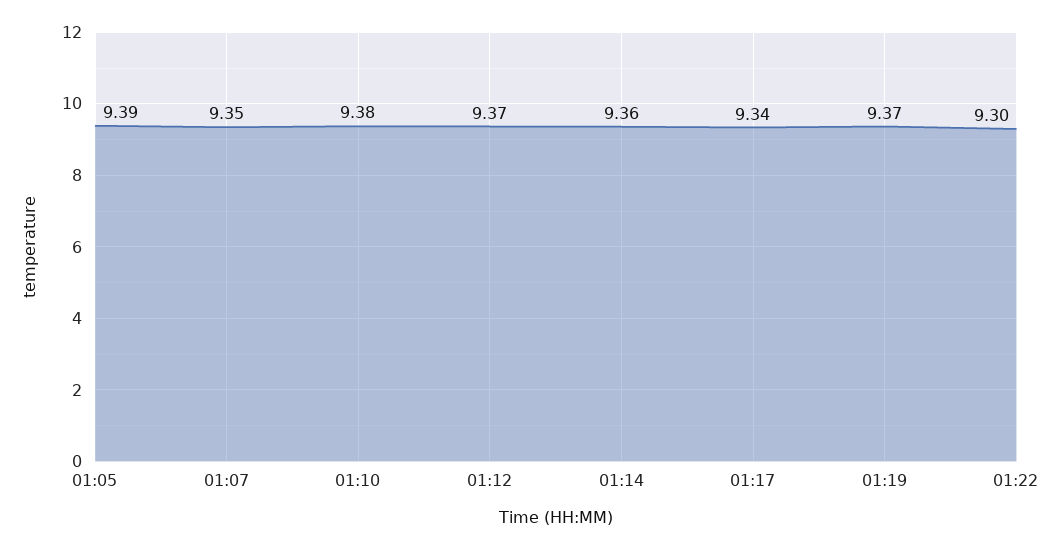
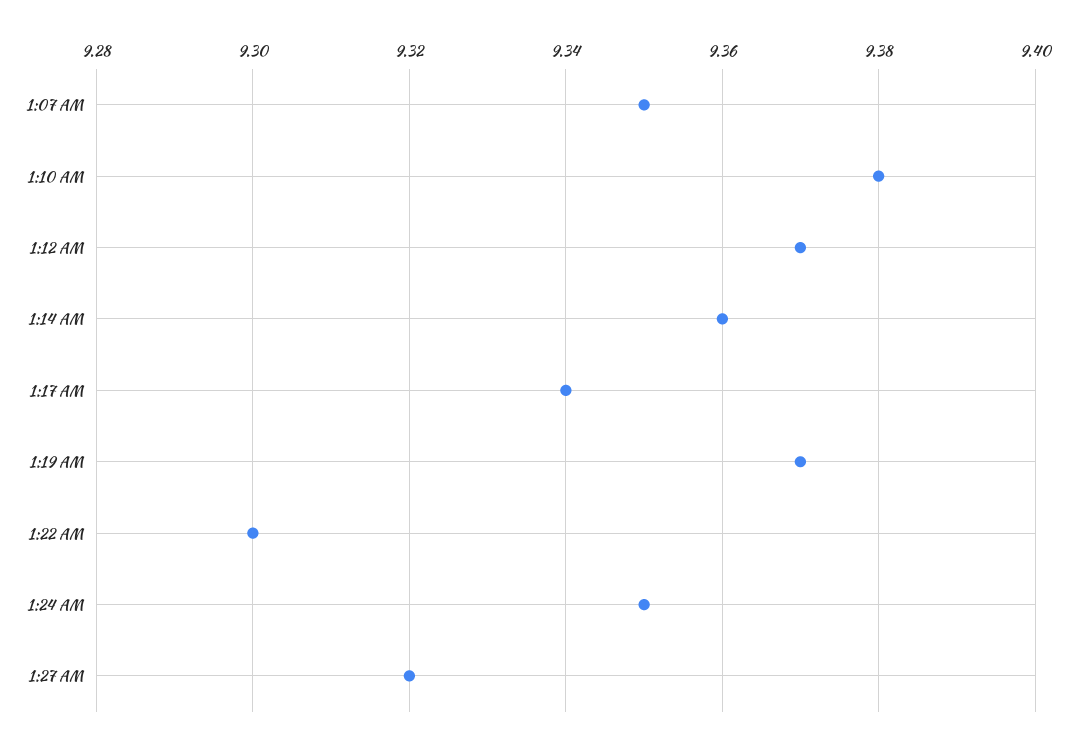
01:05: 9.39 -> none
1:24 AM: none -> 9.35
1:27 AM: none -> 9.32

